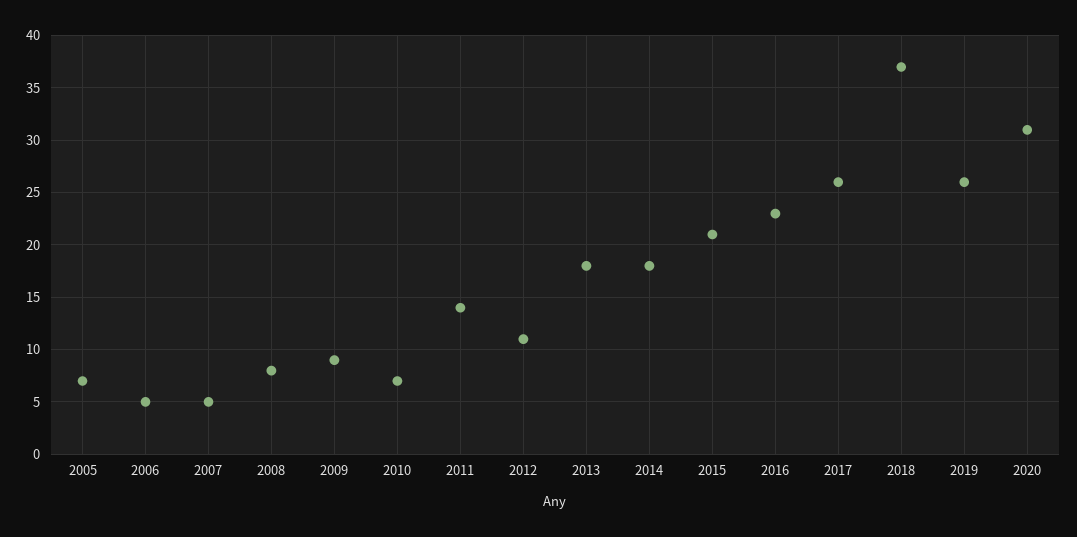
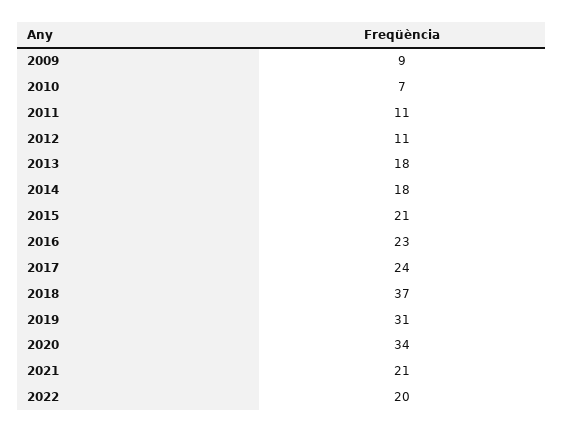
2005: 7 -> none
2006: 5 -> none
2007: 5 -> none
2008: 8 -> none
2011: 14 -> 11
2017: 26 -> 24
2019: 26 -> 31
2020: 31 -> 34
2021: none -> 21
2022: none -> 20

